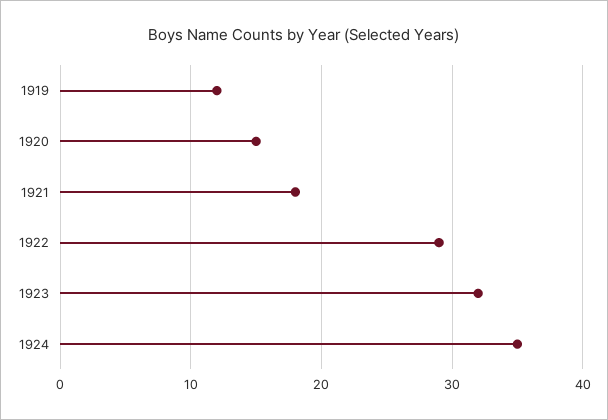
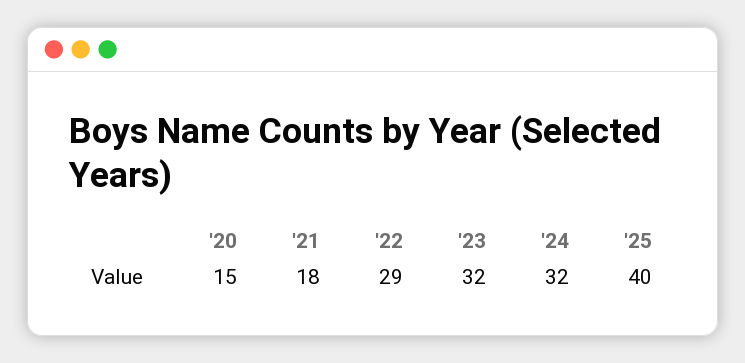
1919: 12 -> none
1924: 35 -> 32
'25: none -> 40

